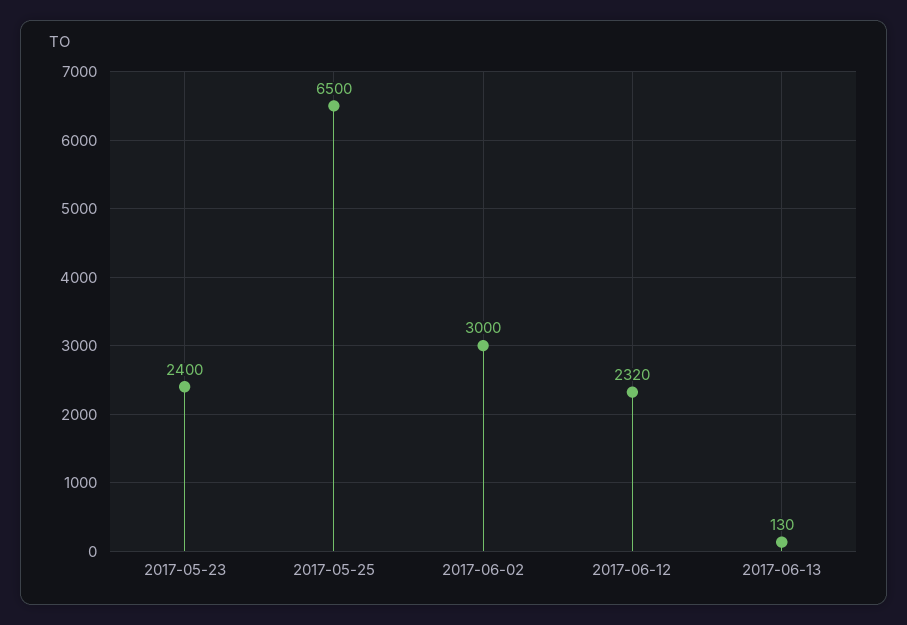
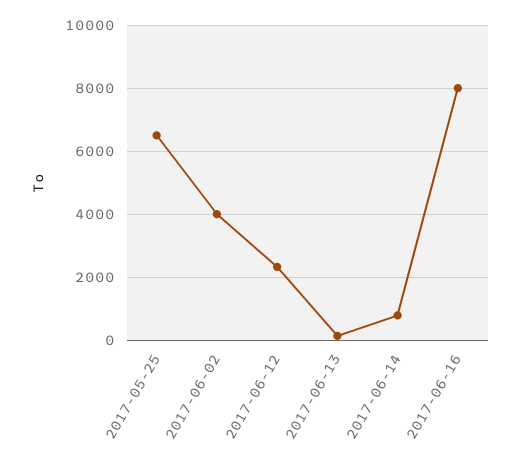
2017-05-23: 2400 -> none
2017-06-02: 3000 -> 4000
2017-06-14: none -> 800
2017-06-16: none -> 8000

